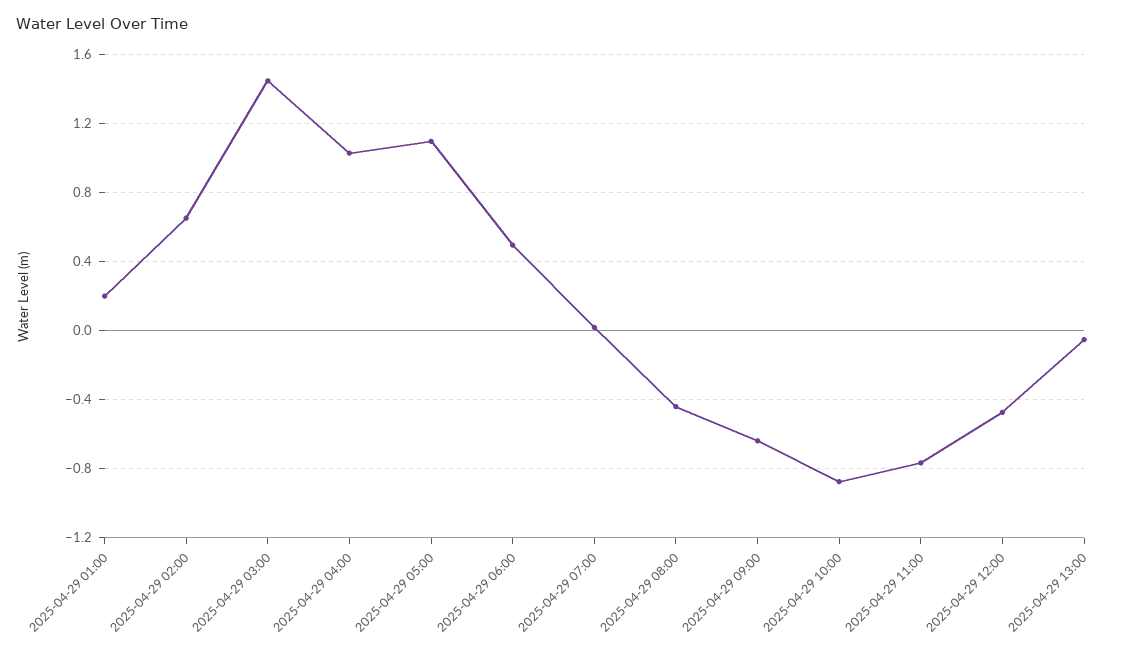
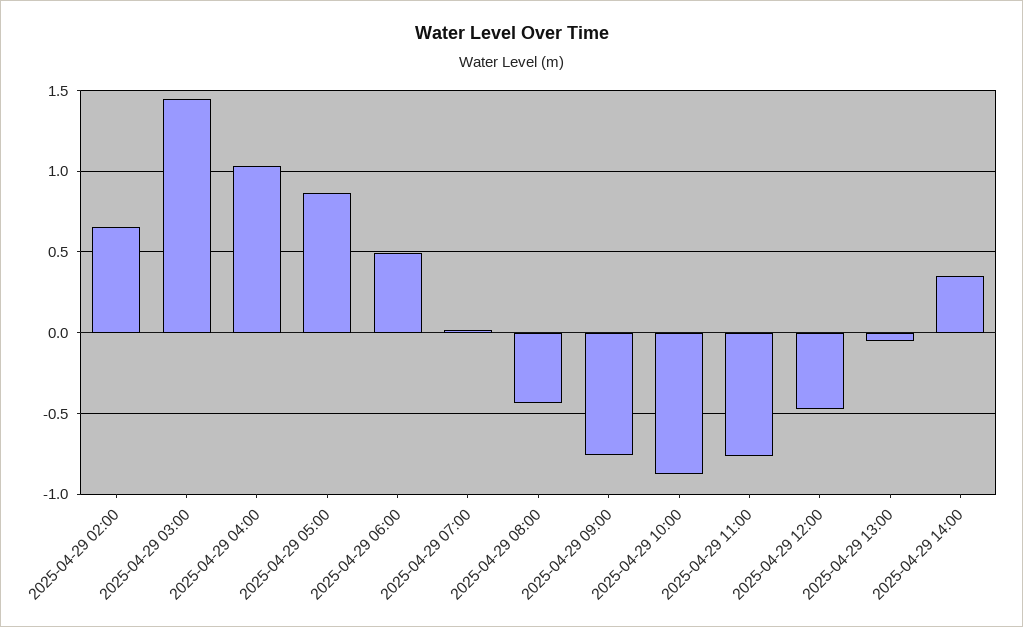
2025-04-29 01:00: 0.2 -> none
2025-04-29 05:00: 1.1 -> 0.85
2025-04-29 09:00: -0.65 -> -0.75
2025-04-29 14:00: none -> 0.35

